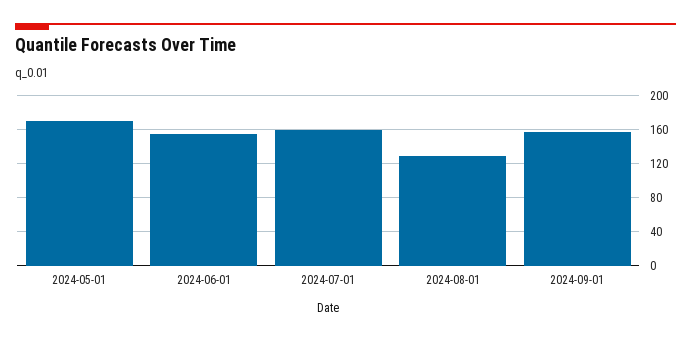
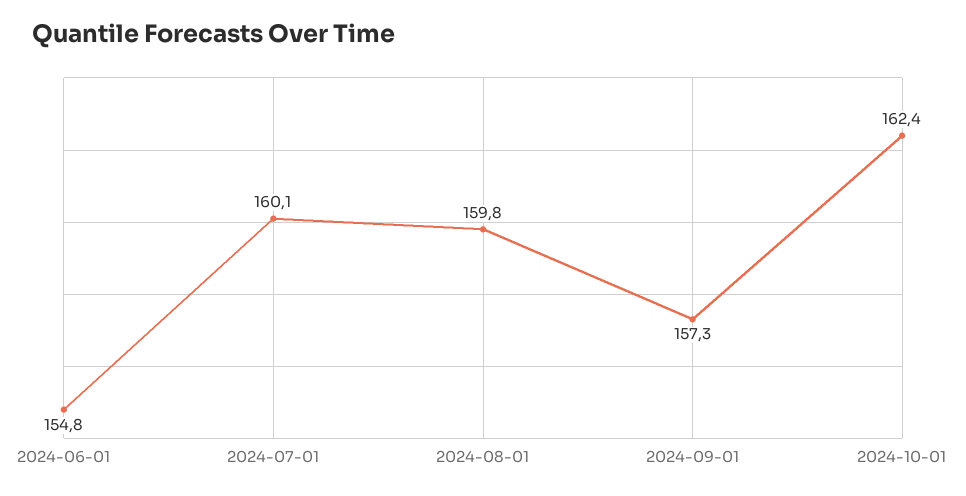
2024-05-01: 170 -> none
2024-08-01: 130 -> 159.8
2024-10-01: none -> 162.4

